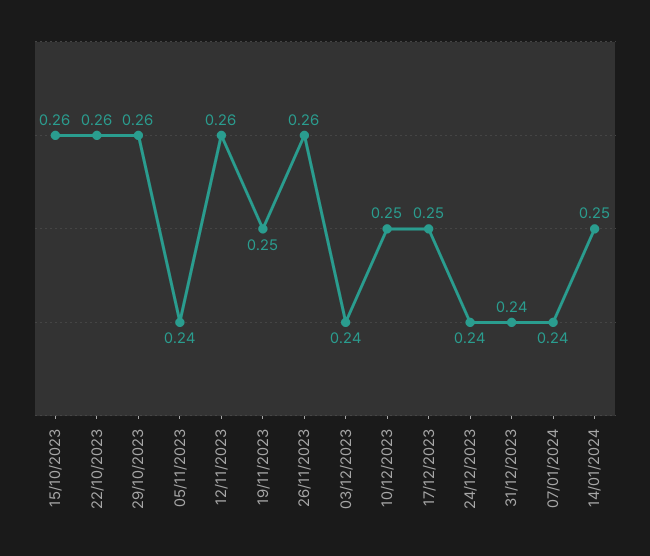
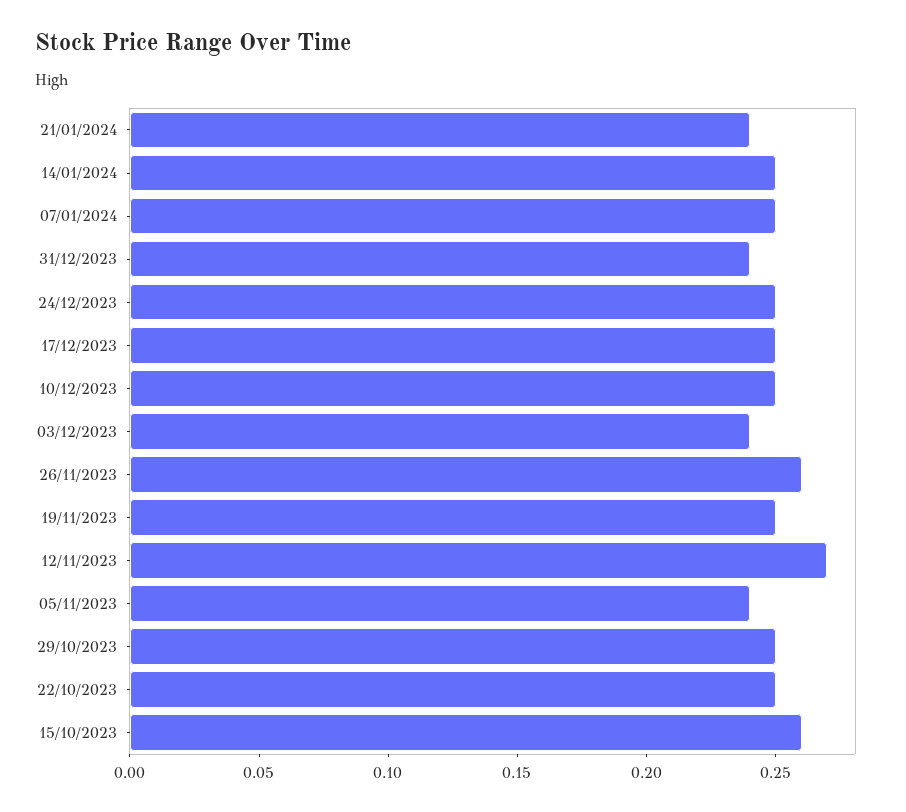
22/10/2023: 0.26 -> 0.25
29/10/2023: 0.26 -> 0.25
12/11/2023: 0.26 -> 0.27
24/12/2023: 0.24 -> 0.25
07/01/2024: 0.24 -> 0.25
21/01/2024: none -> 0.24

